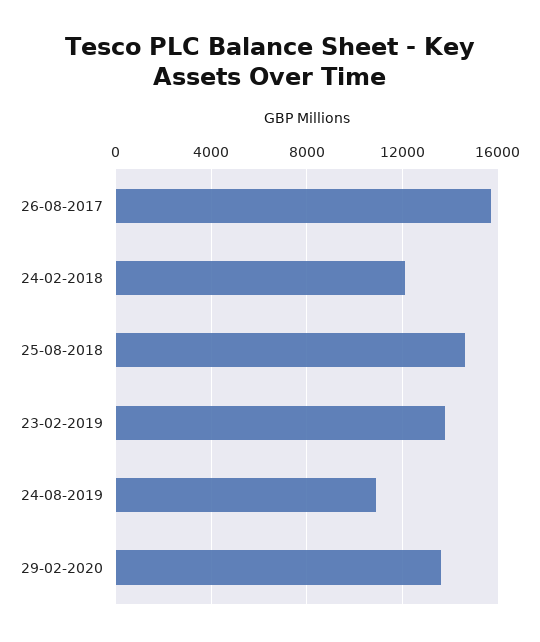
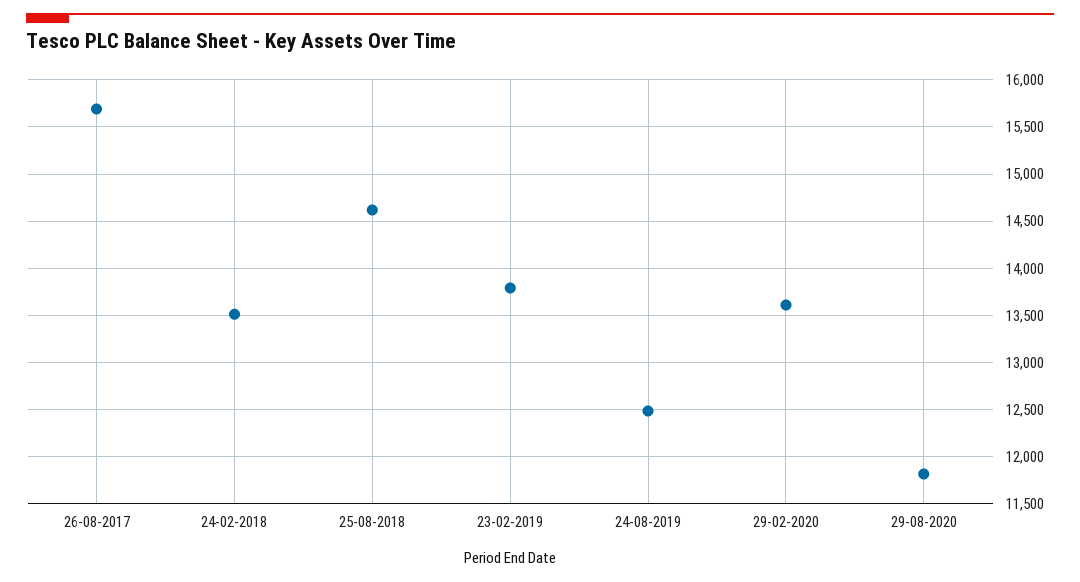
24-02-2018: 12000 -> 13500
24-08-2019: 11000 -> 12500
29-08-2020: none -> 11800

